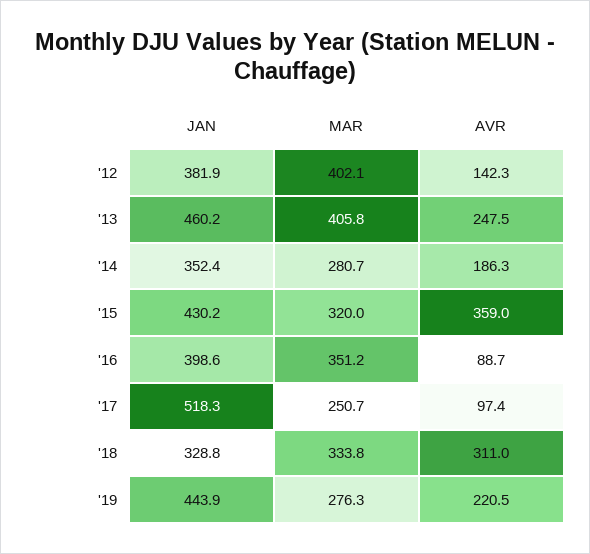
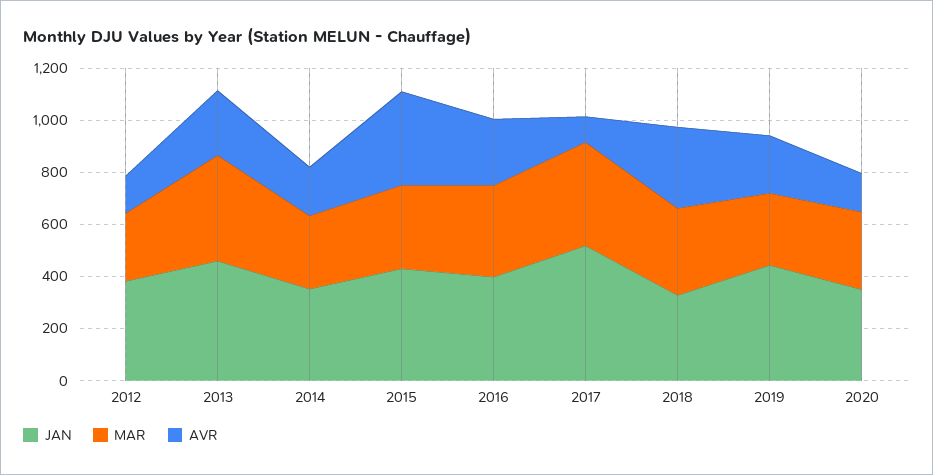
MAR, '12: 402.1 -> 250
AVR, '16: 88.7 -> 250
MAR, '17: 250.7 -> 400
JAN, 2020: none -> 350
MAR, 2020: none -> 300
AVR, 2020: none -> 150

